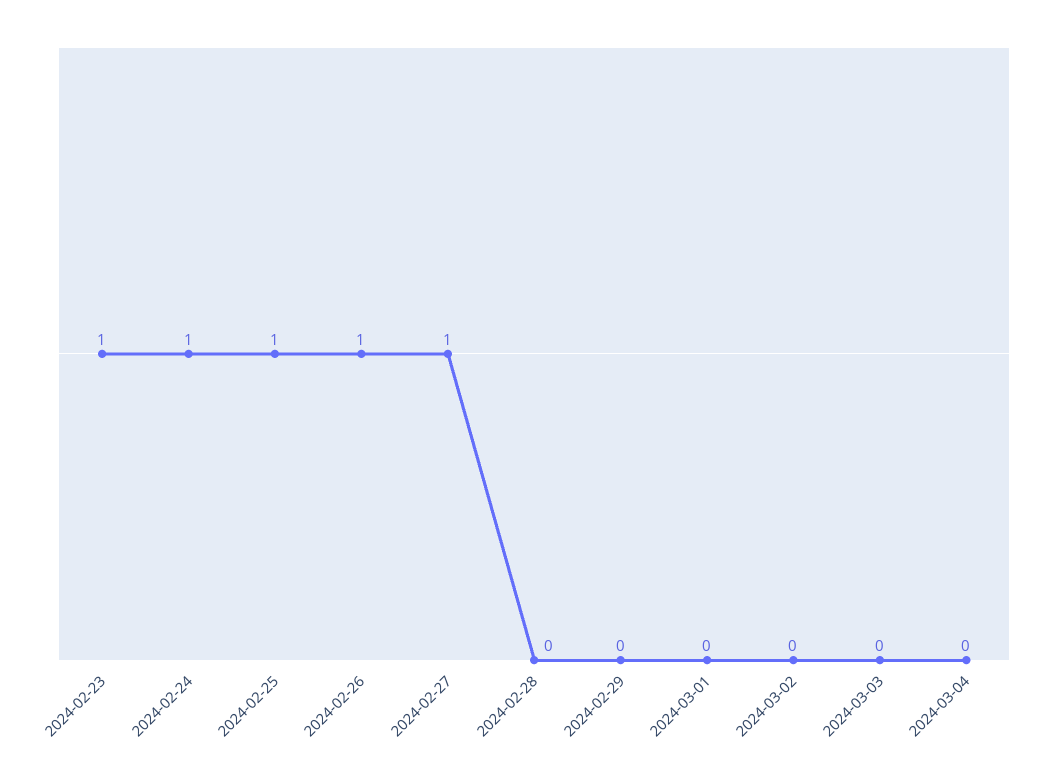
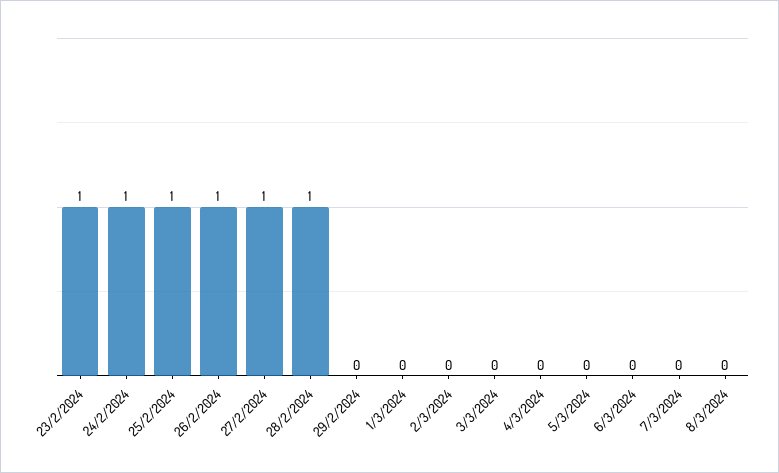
2024-02-28: 0 -> 1
5/3/2024: none -> 0
6/3/2024: none -> 0
7/3/2024: none -> 0
8/3/2024: none -> 0

